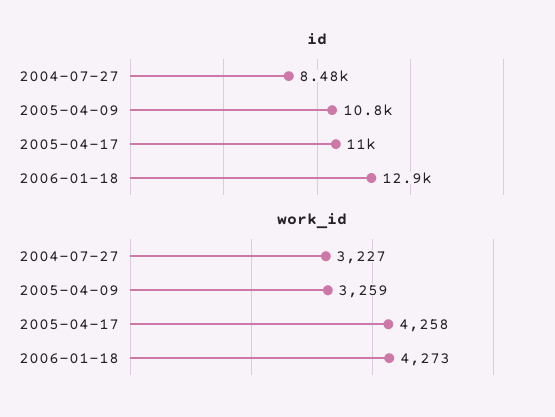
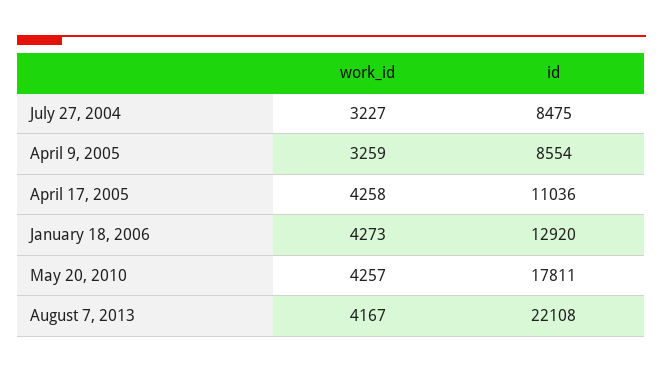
id, 2005-04-09: 10800 -> 8554
work_id, May 20, 2010: none -> 4257
id, May 20, 2010: none -> 17811
work_id, August 7, 2013: none -> 4167
id, August 7, 2013: none -> 22108

